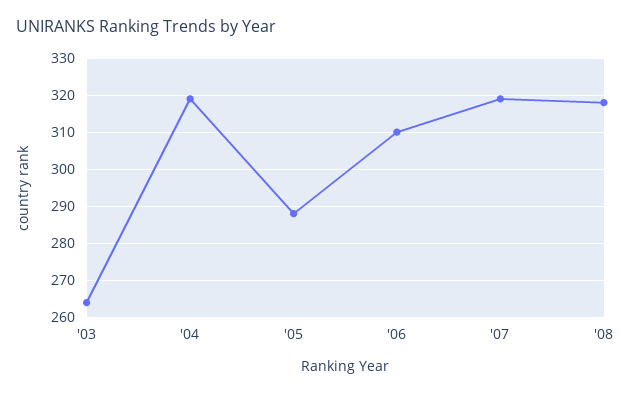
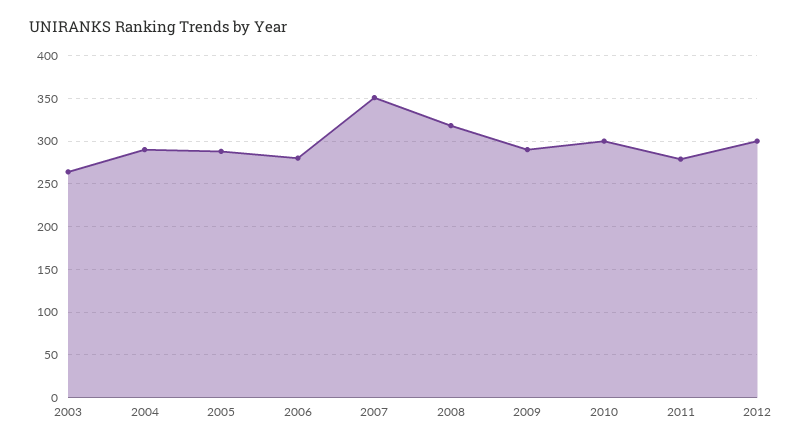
'04: 320 -> 290
'06: 310 -> 280
'07: 320 -> 350
2009: none -> 290
2010: none -> 300
2011: none -> 280
2012: none -> 300

